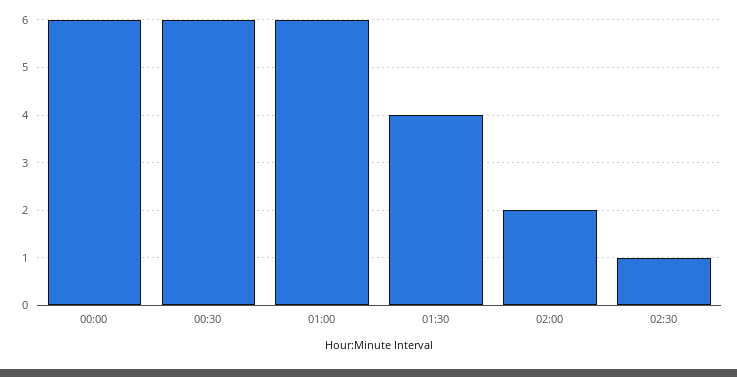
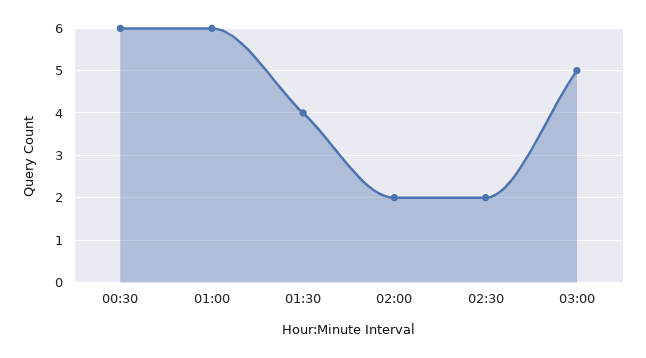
00:00: 6 -> none
02:30: 1 -> 2
03:00: none -> 5

